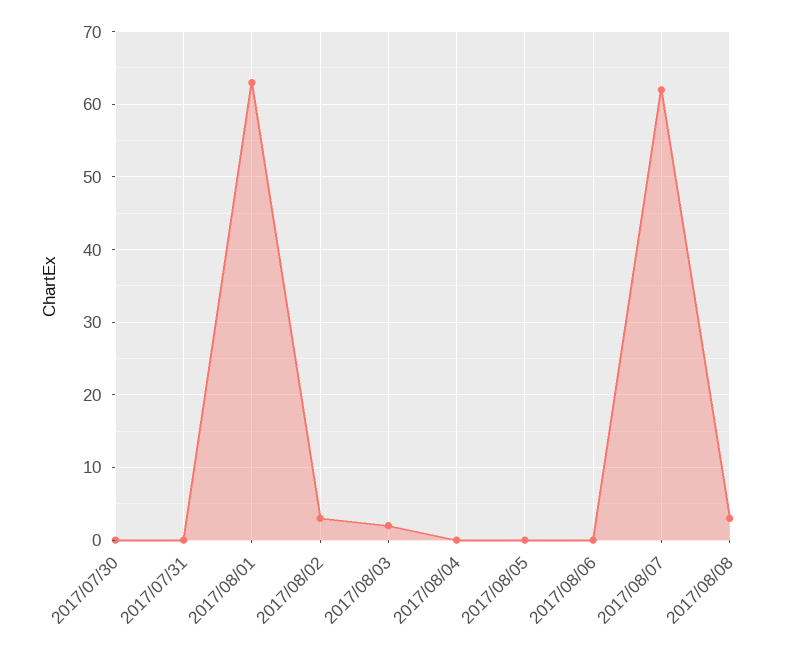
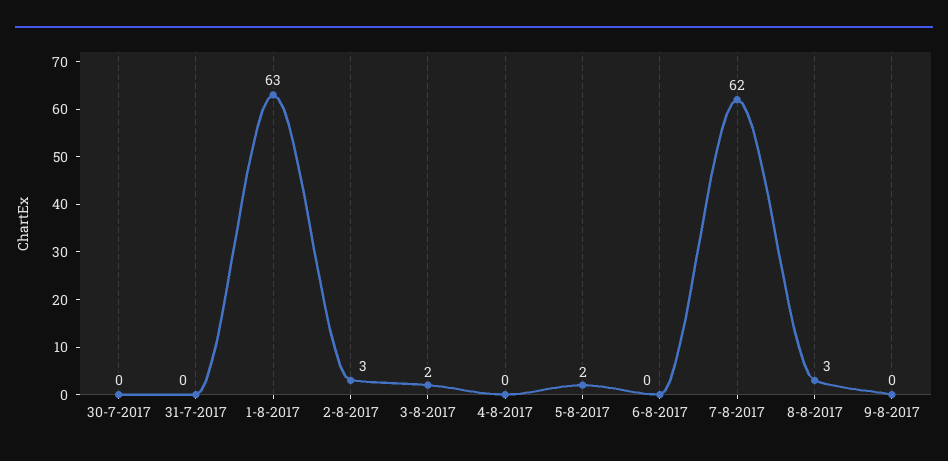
2017/08/05: 0 -> 2
9-8-2017: none -> 0

